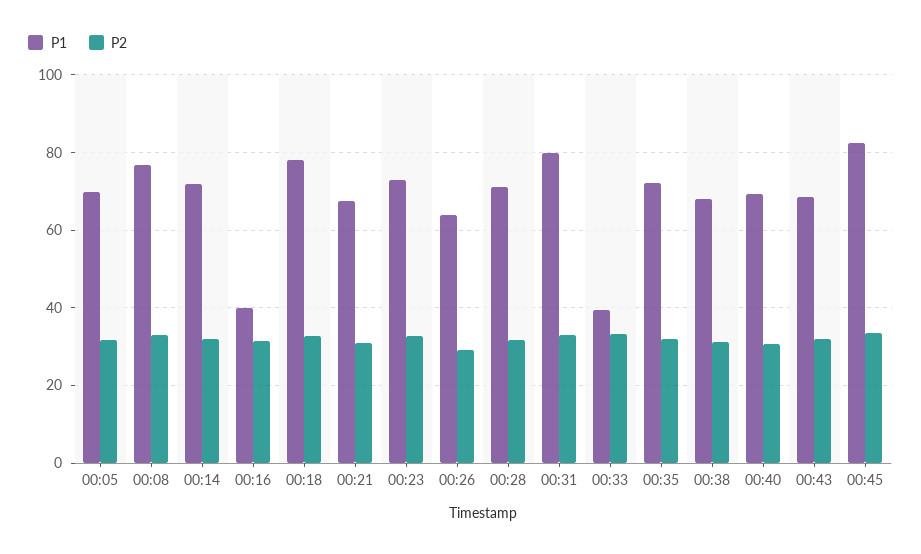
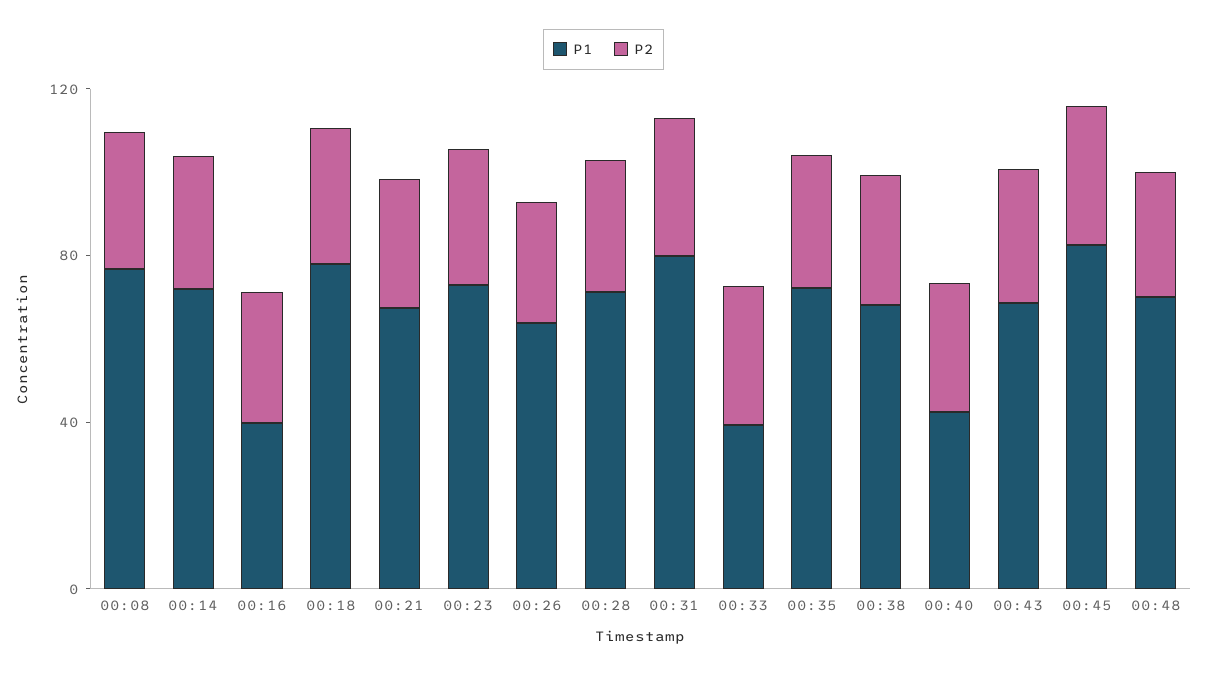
P1, 00:05: 70 -> none
P2, 00:05: 32 -> none
P1, 00:40: 70 -> 40
P1, 00:48: none -> 70
P2, 00:48: none -> 30

